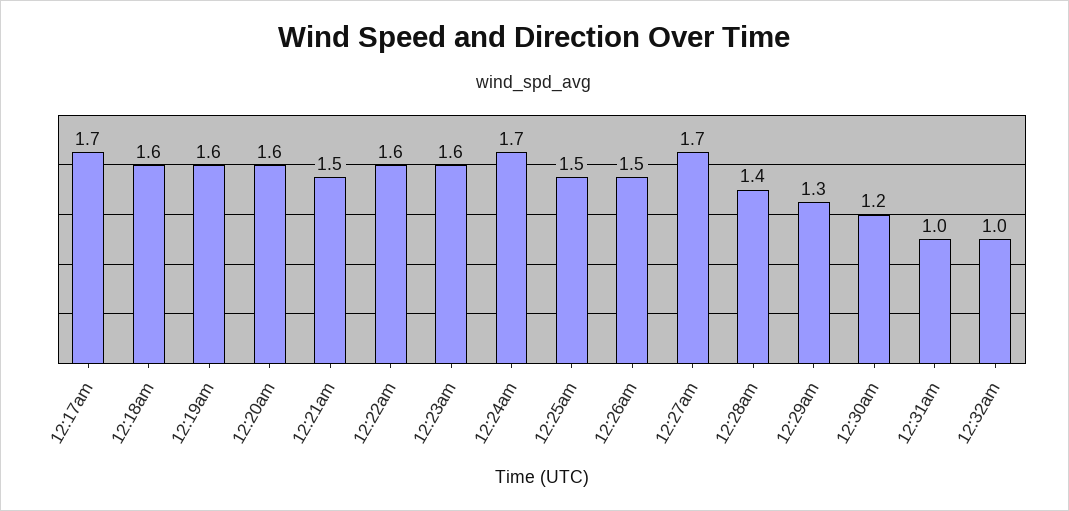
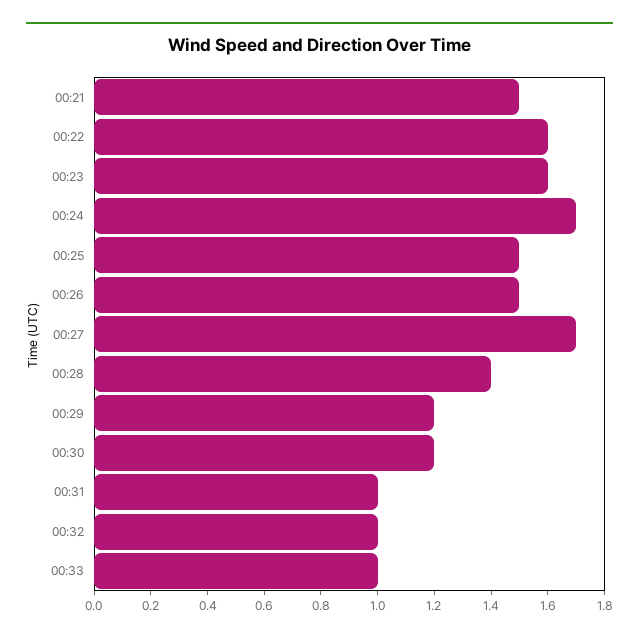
12:17am: 1.7 -> none
12:18am: 1.6 -> none
12:19am: 1.6 -> none
12:20am: 1.6 -> none
12:29am: 1.3 -> 1.2
00:33: none -> 1

